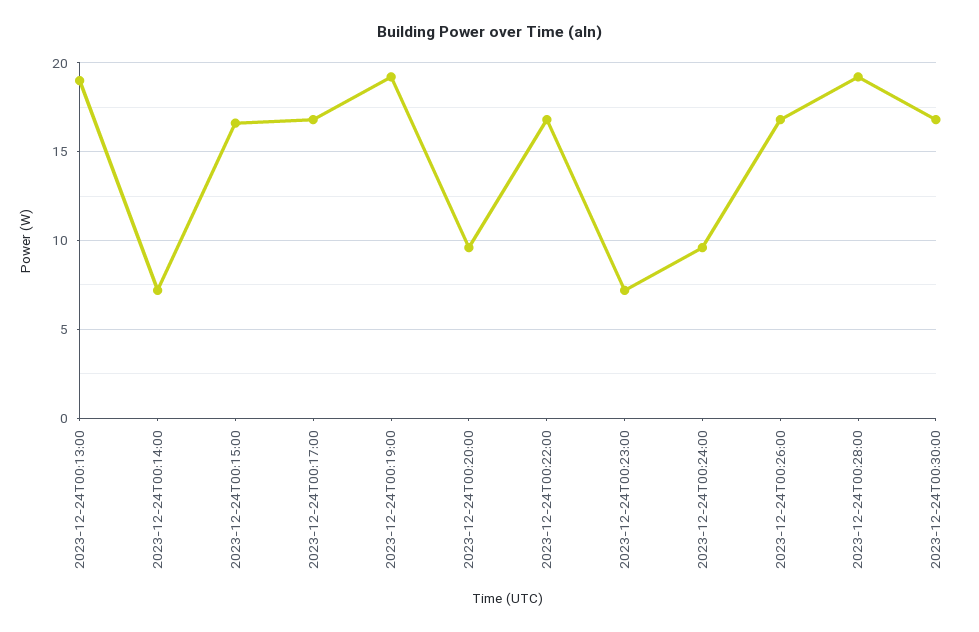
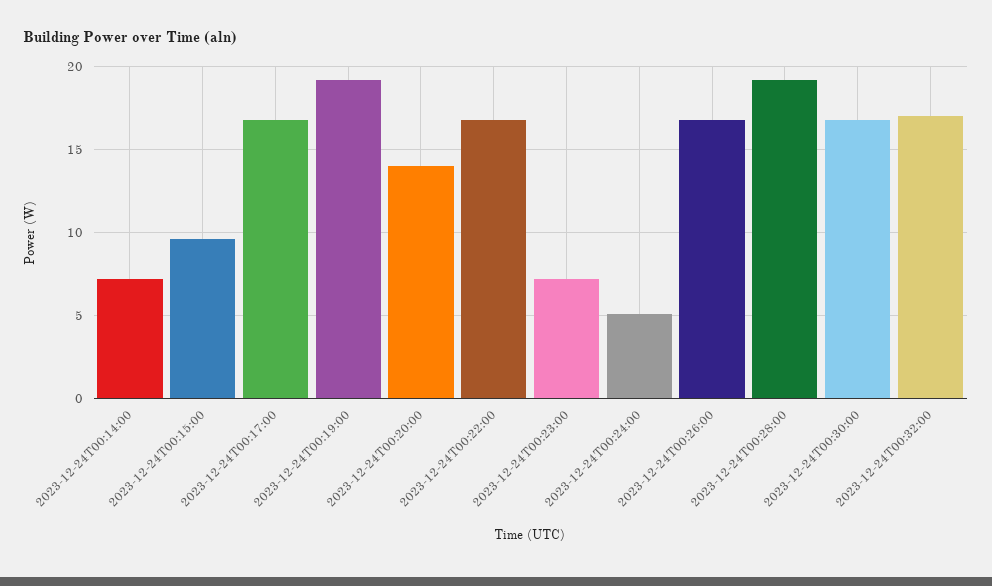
2023-12-24T00:13:00: 19 -> none
2023-12-24T00:15:00: 16.5 -> 9.5
2023-12-24T00:20:00: 9.5 -> 14
2023-12-24T00:24:00: 9.5 -> 5
2023-12-24T00:32:00: none -> 17

